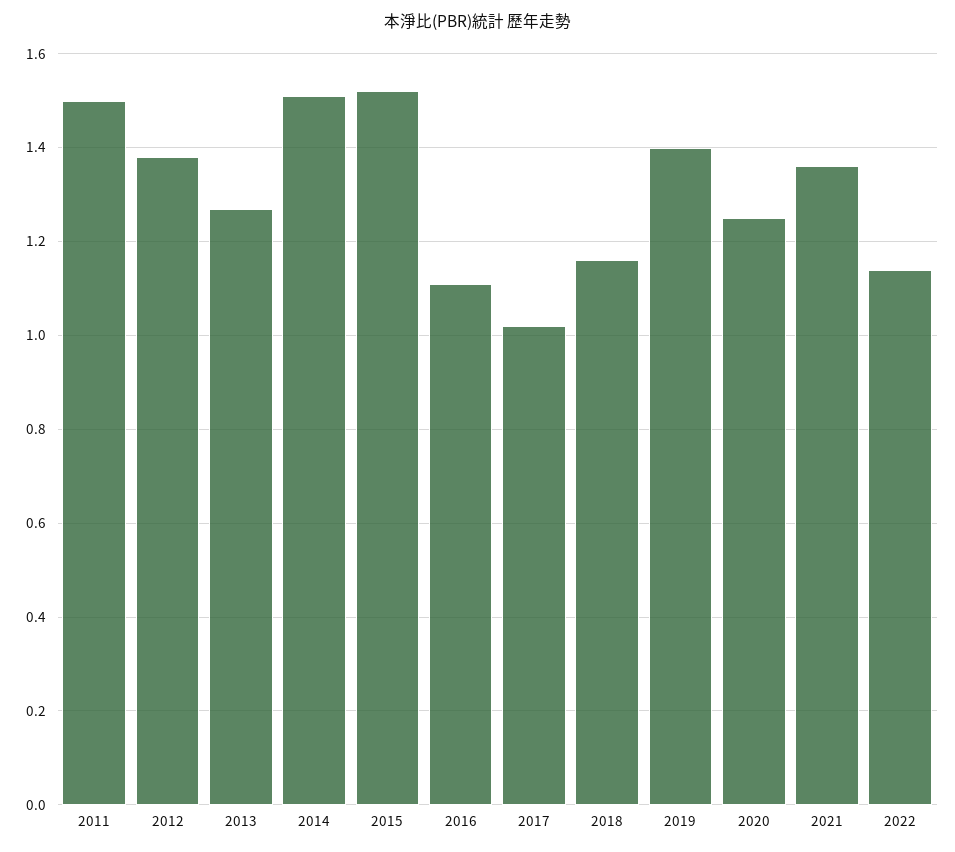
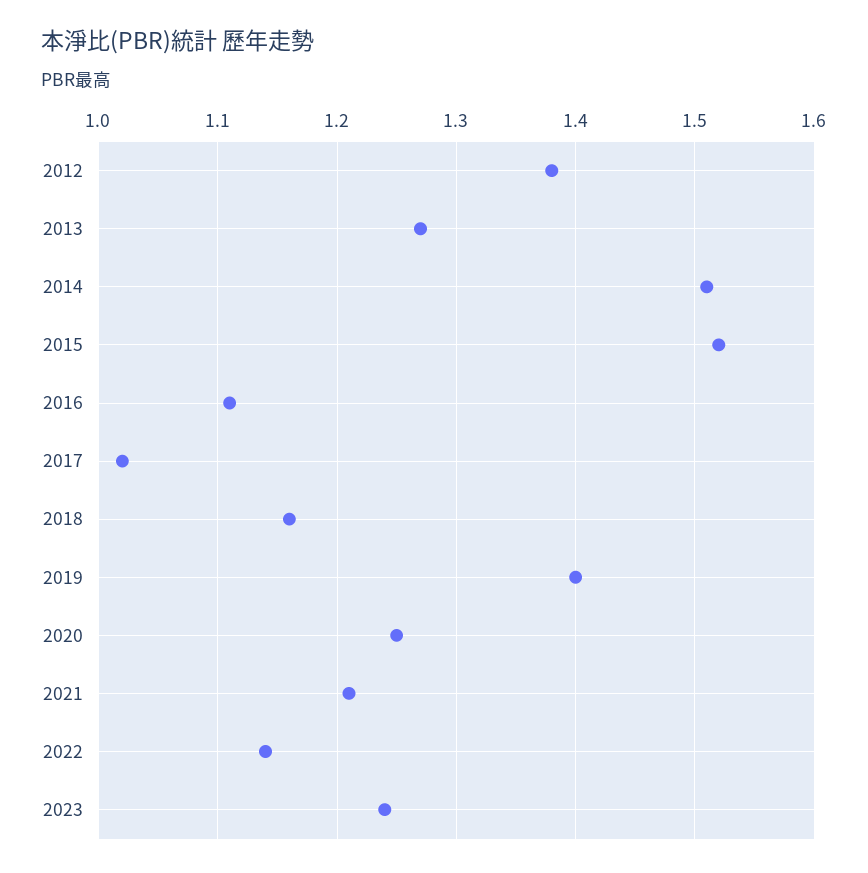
2011: 1.5 -> none
2021: 1.35 -> 1.21
2023: none -> 1.24

